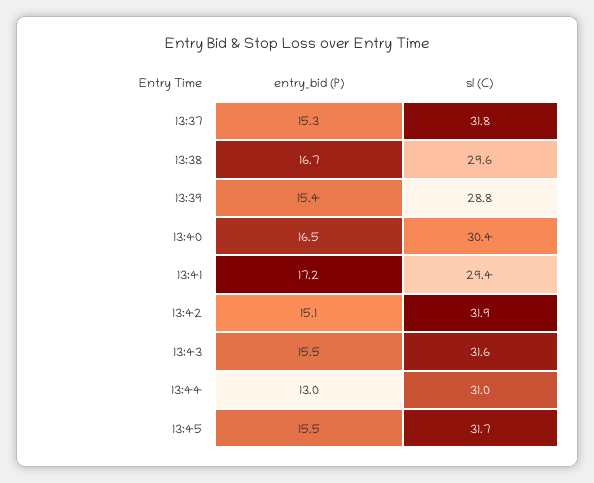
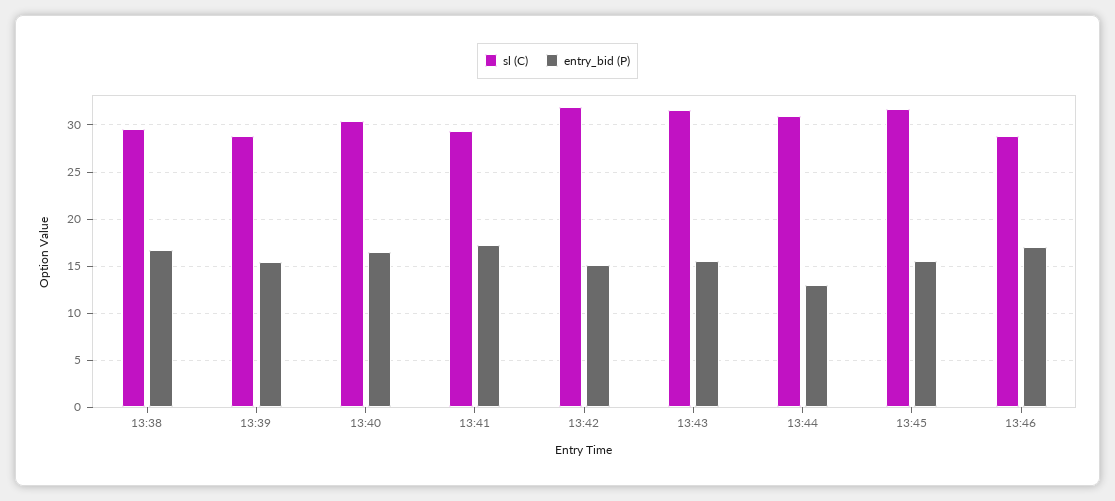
entry_bid (P), 13:37: 15.3 -> none
sl (C), 13:37: 31.8 -> none
sl (C), 13:46: none -> 29
entry_bid (P), 13:46: none -> 17

